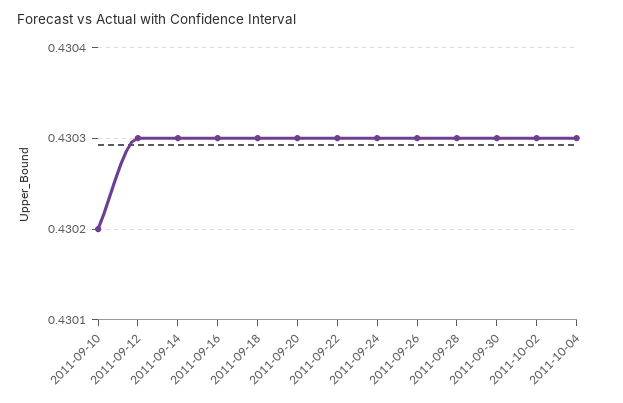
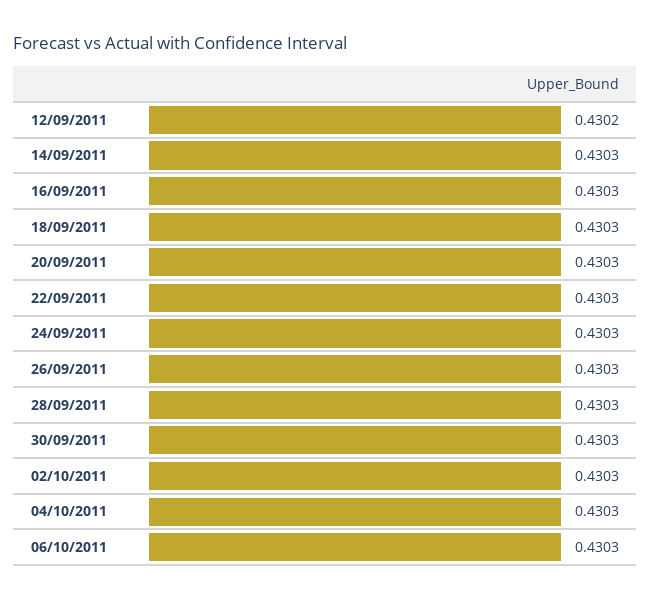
2011-09-10: 0.4302 -> none
2011-09-12: 0.4303 -> 0.4302
06/10/2011: none -> 0.4303

